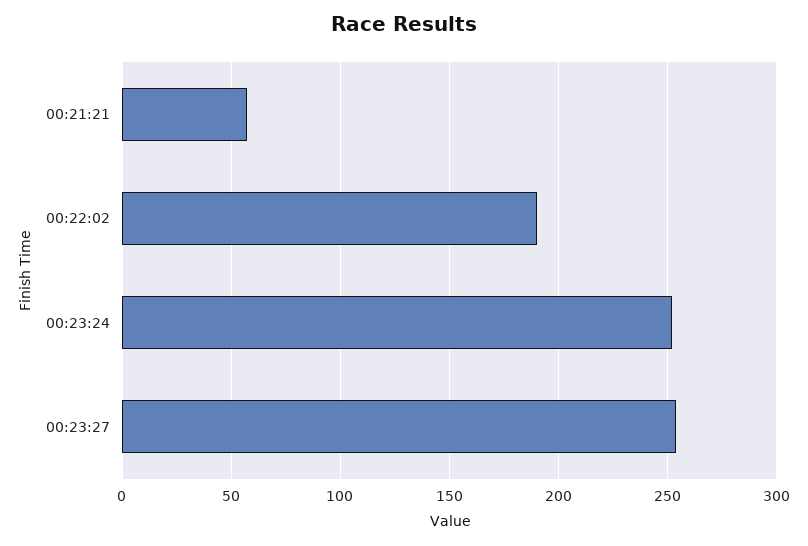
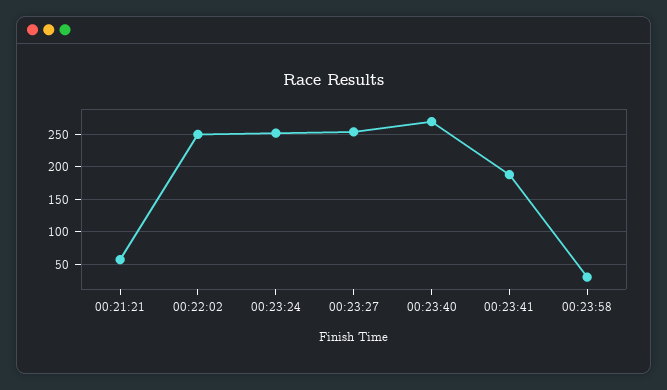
00:22:02: 190 -> 250
00:23:40: none -> 270
00:23:41: none -> 190
00:23:58: none -> 30

